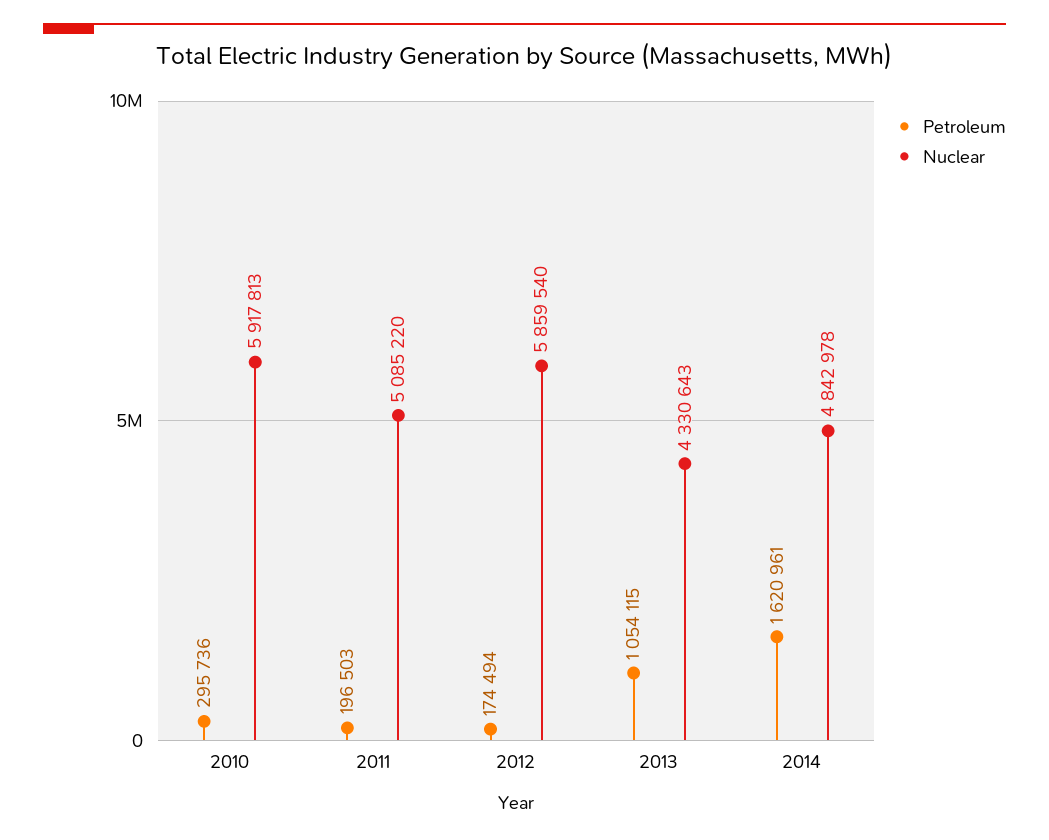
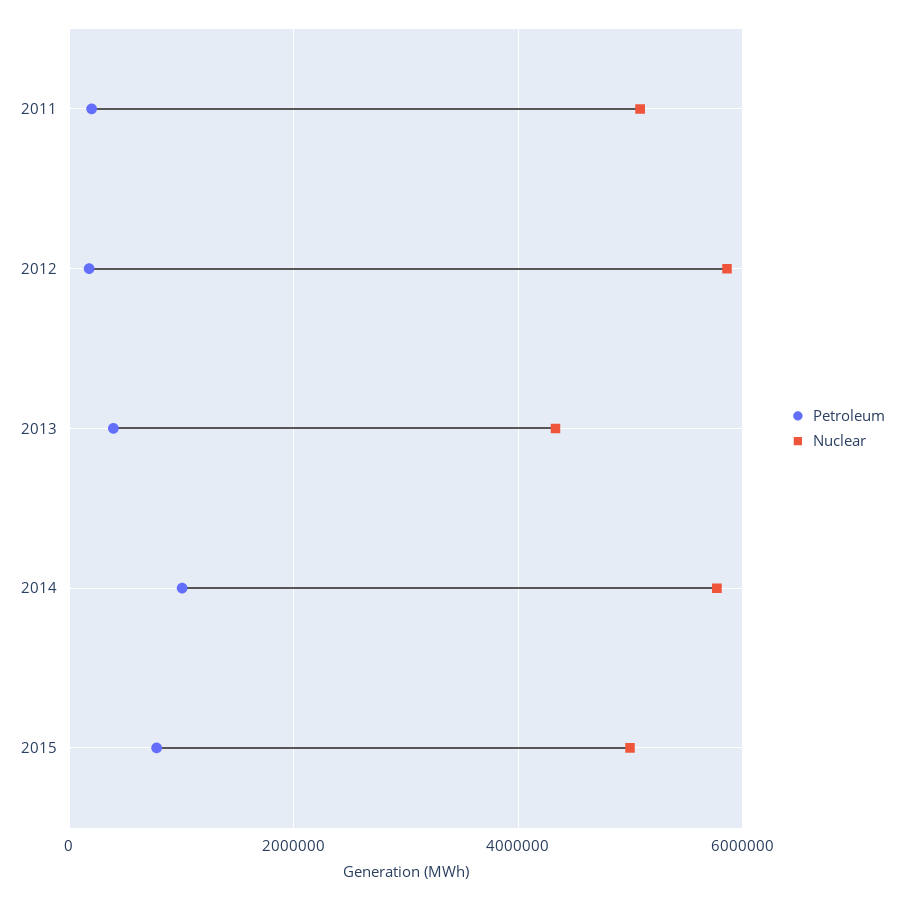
Petroleum, 2010: 295736 -> none
Nuclear, 2010: 5917813 -> none
Petroleum, 2013: 1054115 -> 400000
Petroleum, 2014: 1620961 -> 1000000
Nuclear, 2014: 4842978 -> 5800000
Petroleum, 2015: none -> 800000
Nuclear, 2015: none -> 5000000

